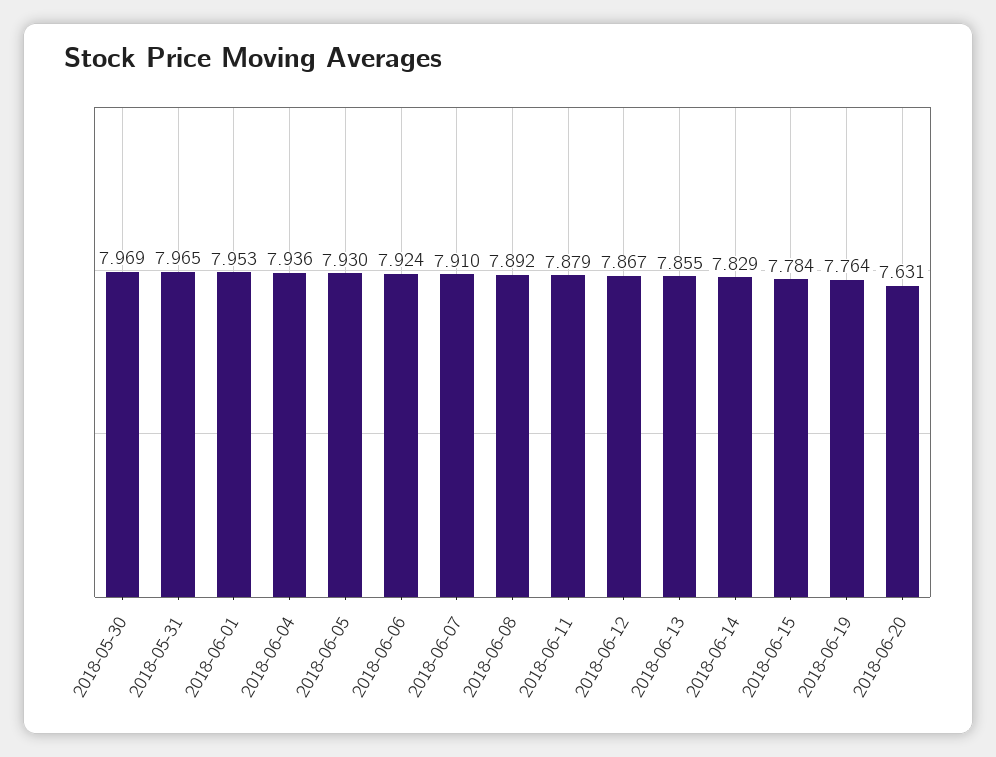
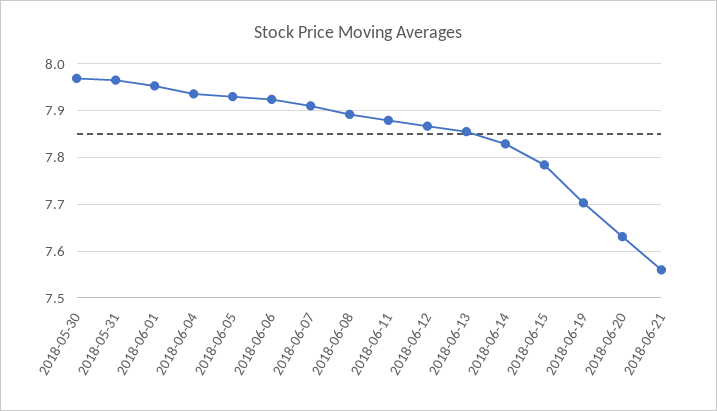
2018-06-19: 7.764 -> 7.7
2018-06-21: none -> 7.56

